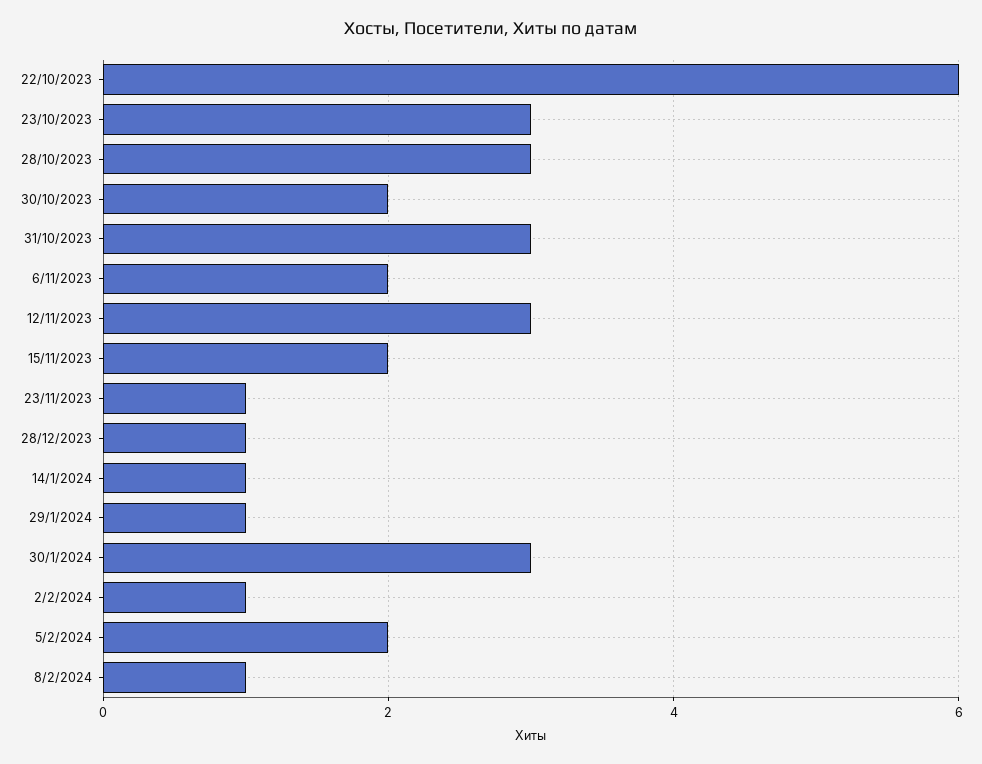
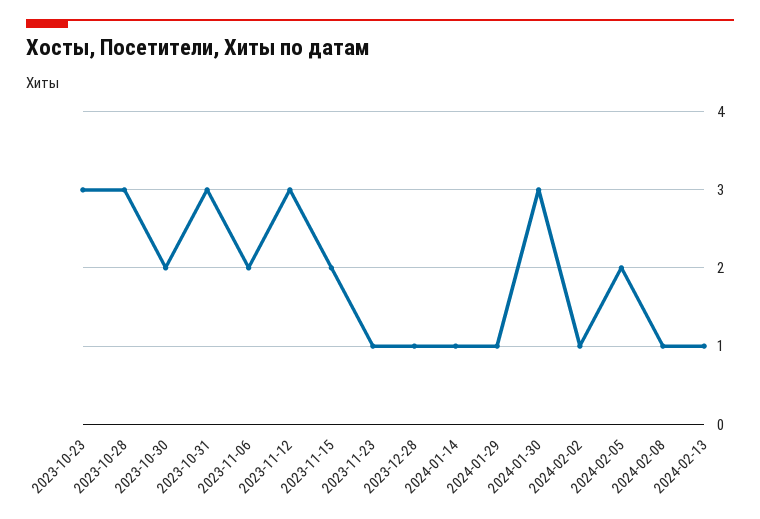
22/10/2023: 6 -> none
2024-02-13: none -> 1

